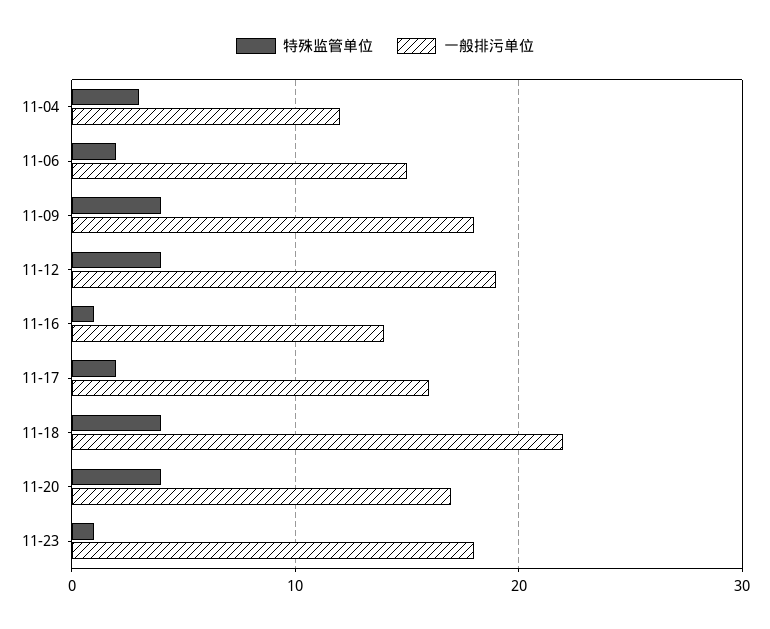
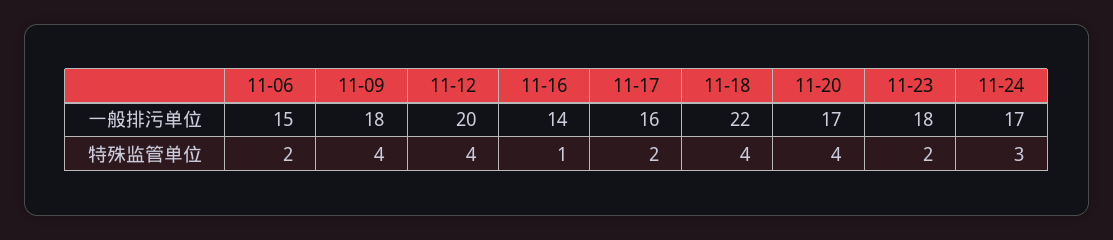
特殊监管单位, 11-04: 3 -> none
一般排污单位, 11-04: 12 -> none
一般排污单位, 11-12: 19 -> 20
特殊监管单位, 11-23: 1 -> 2
一般排污单位, 11-24: none -> 17
特殊监管单位, 11-24: none -> 3

